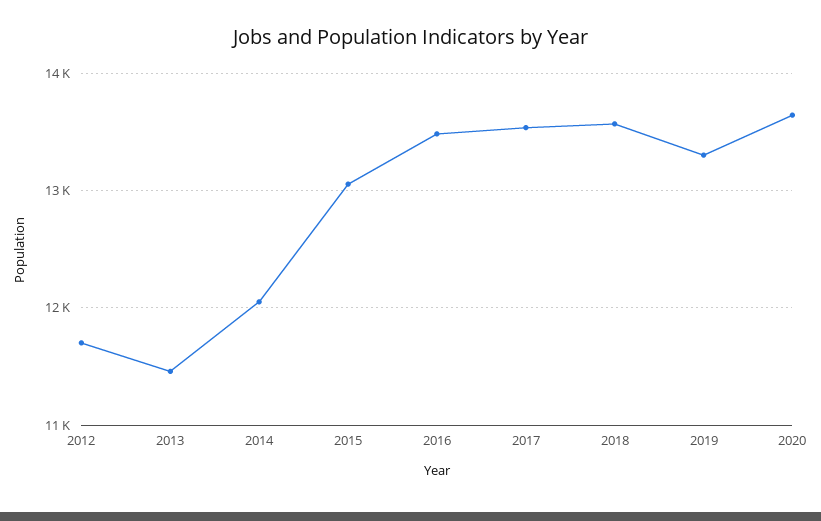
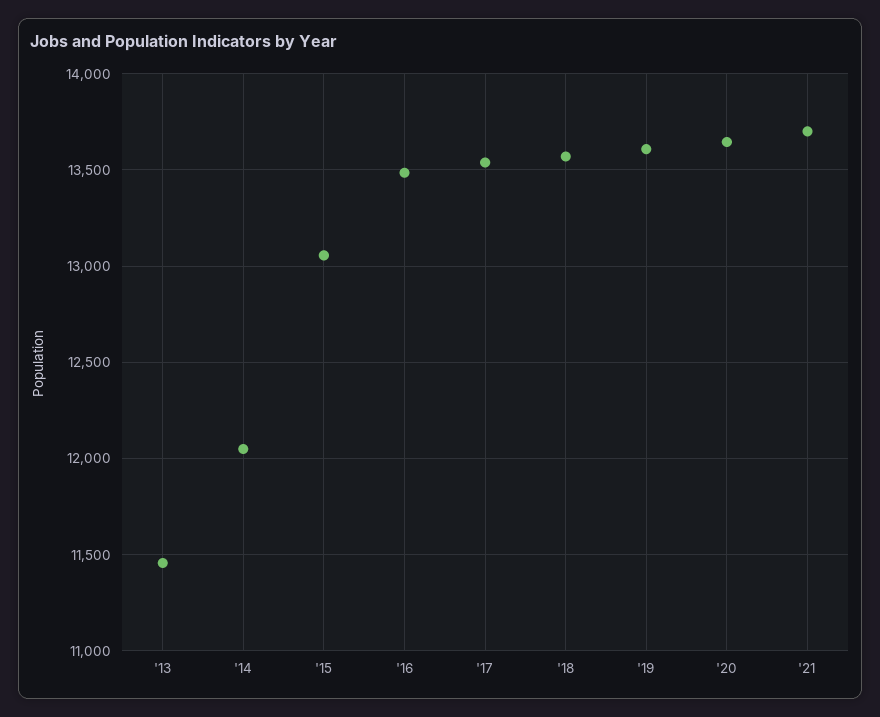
2012: 11700 -> none
2019: 13300 -> 13600
'21: none -> 13700

